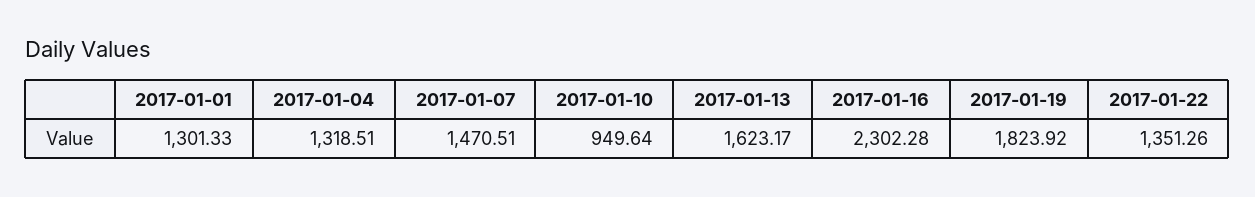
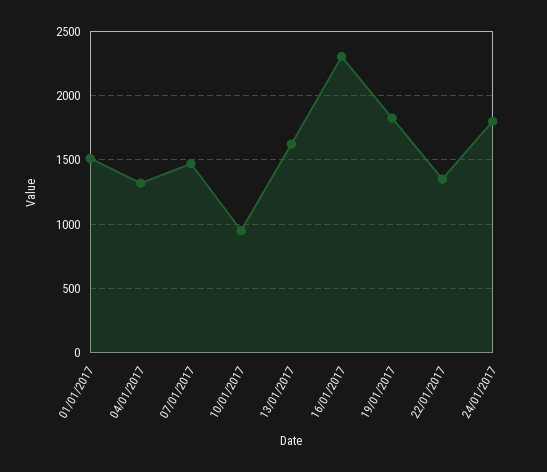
2017-01-01: 1301.33 -> 1500
24/01/2017: none -> 1800

